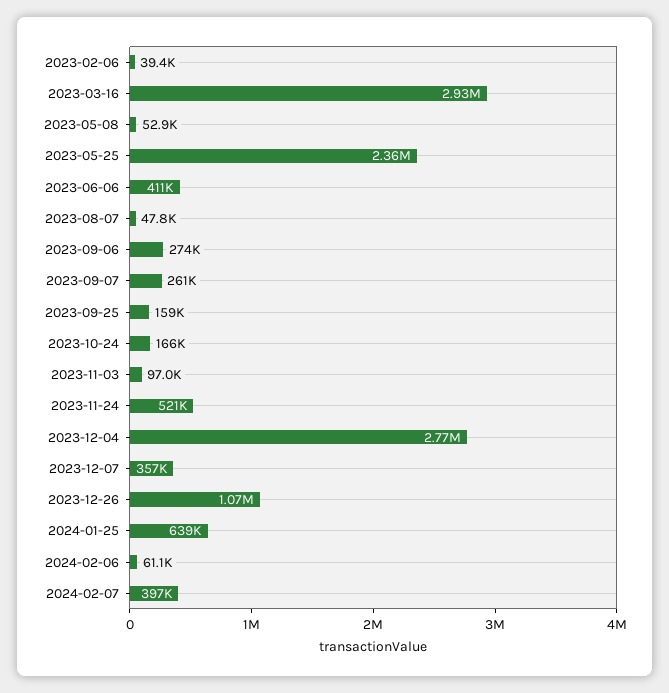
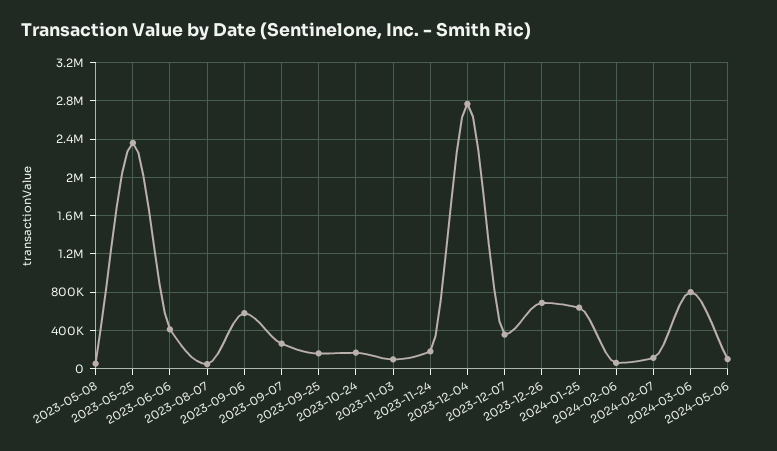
2023-02-06: 39400 -> none
2023-03-16: 2930000 -> none
2023-09-06: 274000 -> 600000
2023-11-24: 521000 -> 200000
2023-12-26: 1070000 -> 700000
2024-02-07: 397000 -> 100000
2024-03-06: none -> 800000
2024-05-06: none -> 100000

